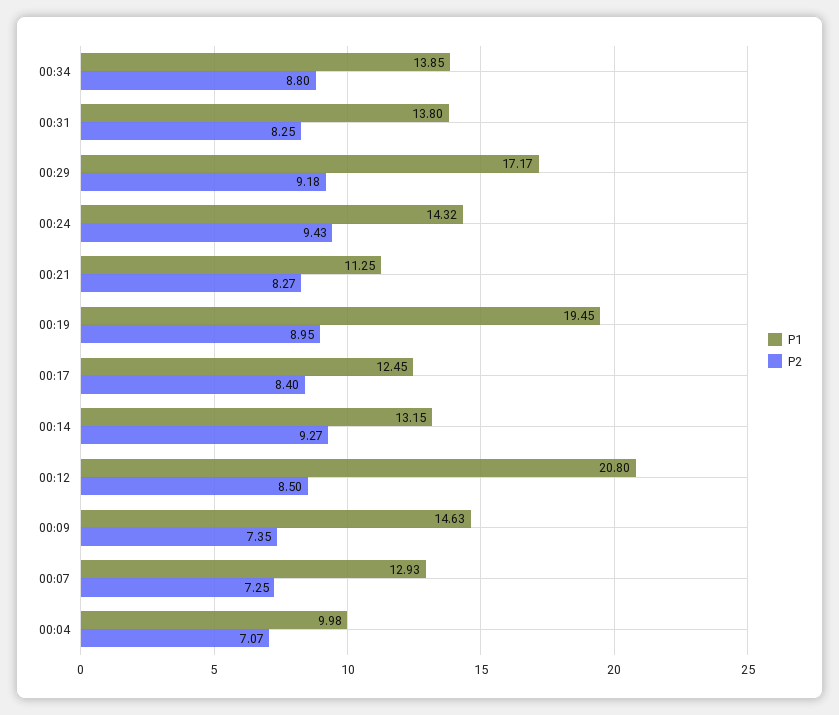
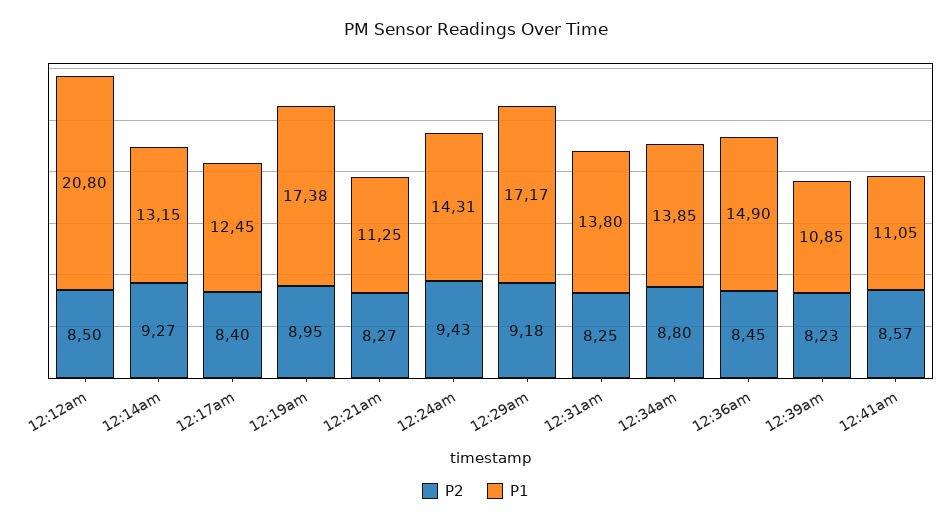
P1, 00:24: 14.32 -> 14.31
P1, 00:19: 19.45 -> 17.38
P1, 00:09: 14.63 -> none
P2, 00:09: 7.35 -> none
P1, 00:07: 12.93 -> none
P2, 00:07: 7.25 -> none
P1, 00:04: 9.98 -> none
P2, 00:04: 7.07 -> none
P2, 12:36am: none -> 8.45
P1, 12:36am: none -> 14.9
P2, 12:39am: none -> 8.23
P1, 12:39am: none -> 10.85
P2, 12:41am: none -> 8.57
P1, 12:41am: none -> 11.05

